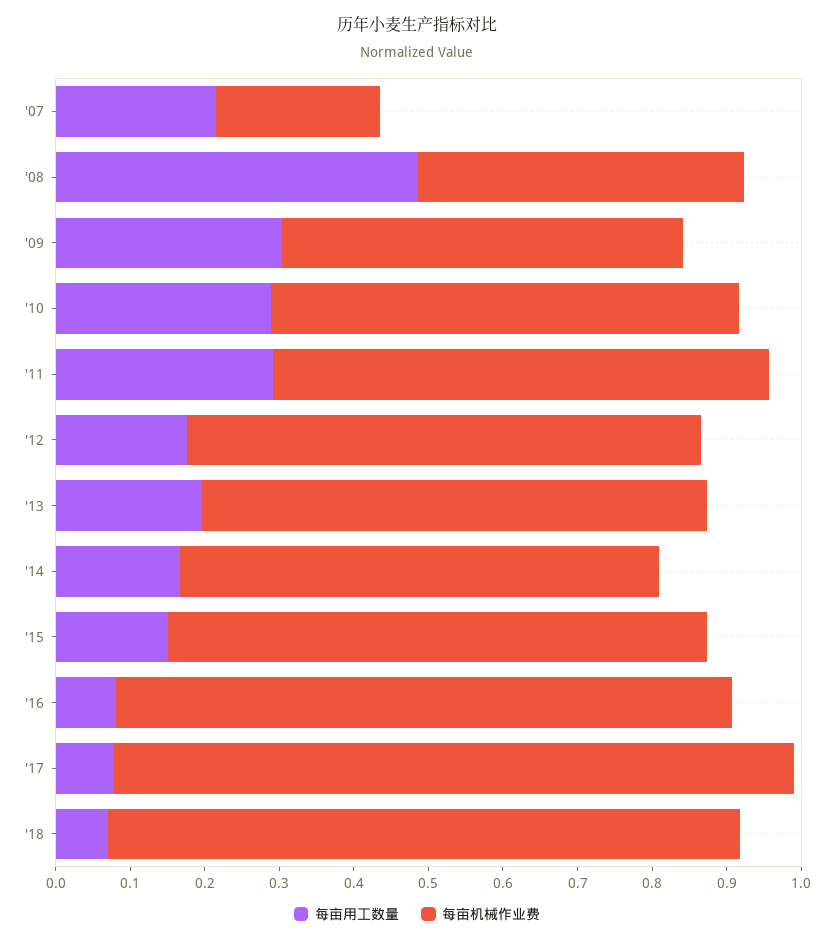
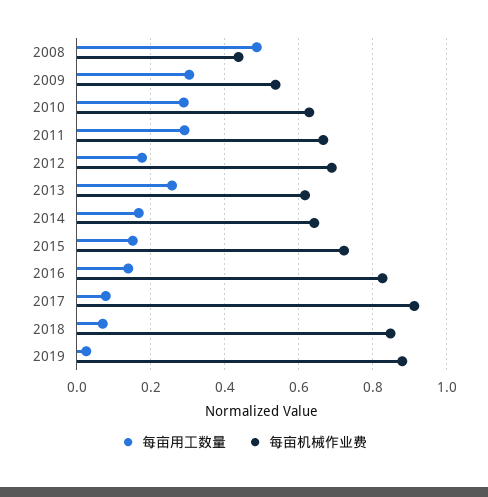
每亩用工数量, '07: 0.22 -> none
每亩机械作业费, '07: 0.22 -> none
每亩用工数量, '13: 0.2 -> 0.26
每亩机械作业费, '13: 0.68 -> 0.62
每亩用工数量, '16: 0.08 -> 0.14
每亩用工数量, 2019: none -> 0.02
每亩机械作业费, 2019: none -> 0.88

